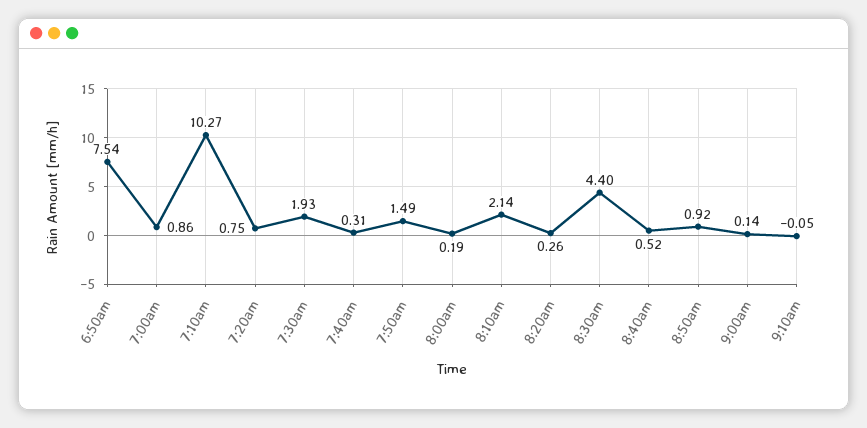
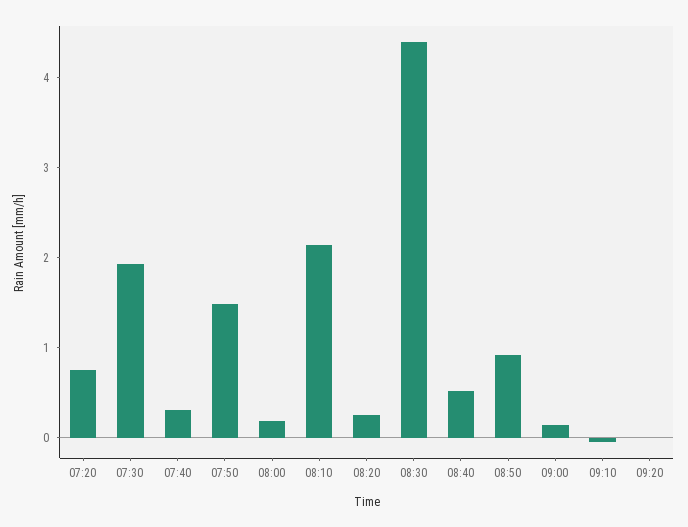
6:50am: 7.54 -> none
7:00am: 0.86 -> none
7:10am: 10.27 -> none
09:20: none -> 0

